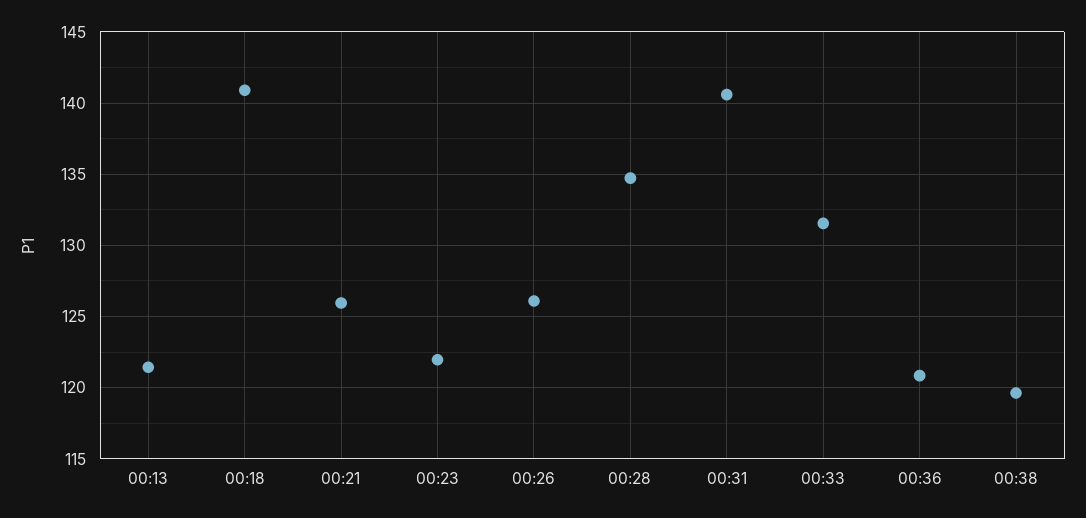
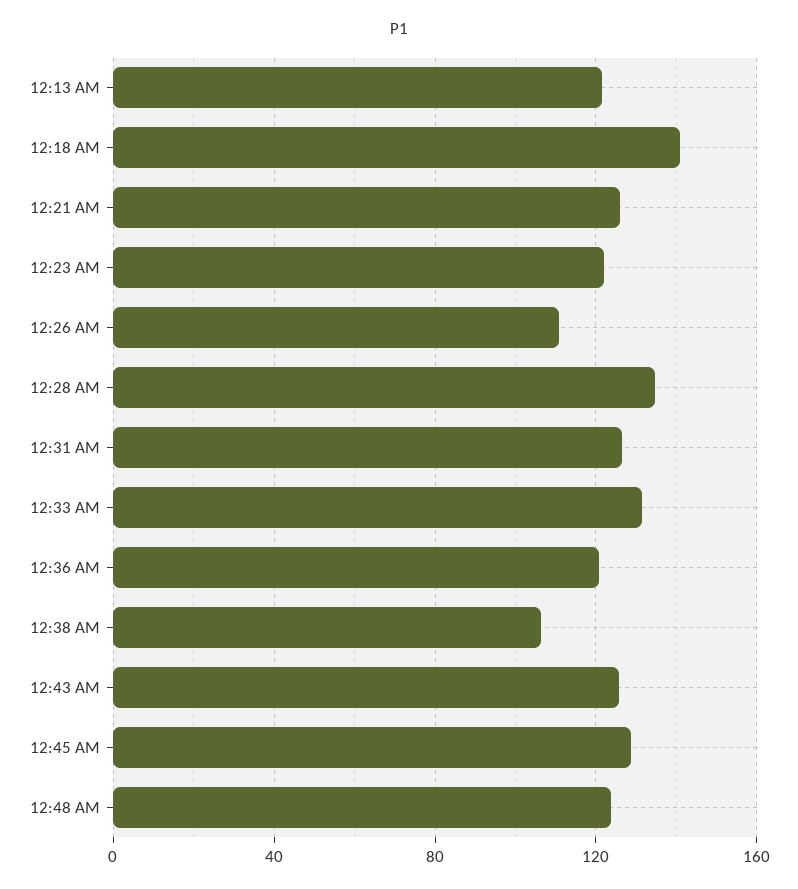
00:26: 126 -> 110
00:31: 140.5 -> 125
00:38: 119.5 -> 105
12:43 AM: none -> 125
12:45 AM: none -> 130
12:48 AM: none -> 125

